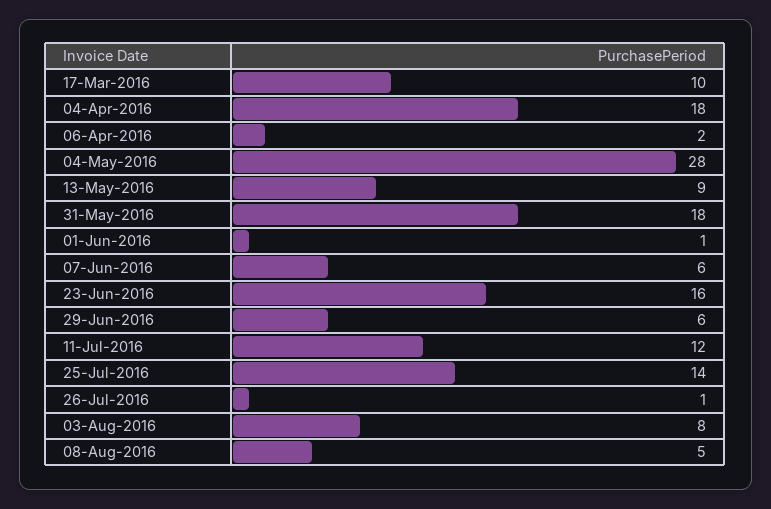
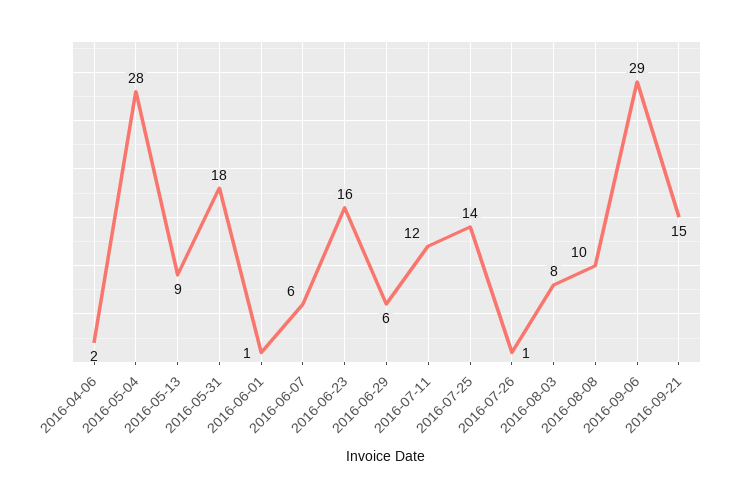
17-Mar-2016: 10 -> none
04-Apr-2016: 18 -> none
08-Aug-2016: 5 -> 10
2016-09-06: none -> 29
2016-09-21: none -> 15

